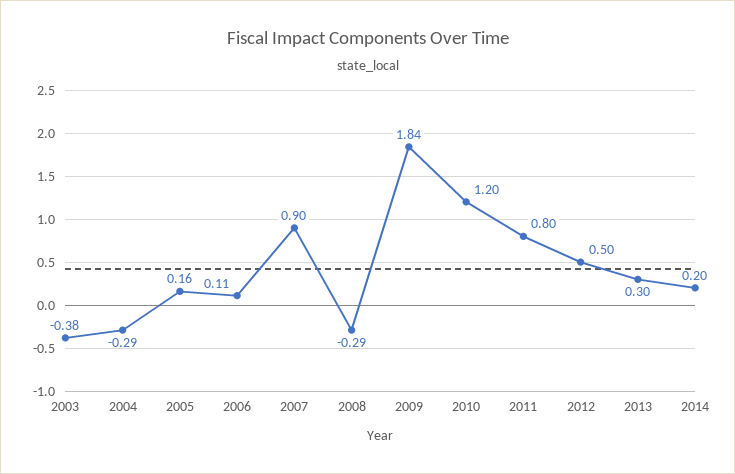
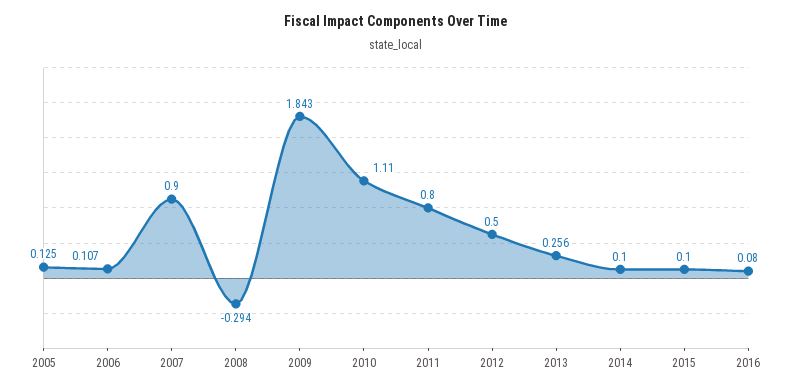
2003: -0.38 -> none
2004: -0.29 -> none
2005: 0.16 -> 0.125
2010: 1.2 -> 1.11
2013: 0.3 -> 0.256
2014: 0.2 -> 0.1
2015: none -> 0.1
2016: none -> 0.08

